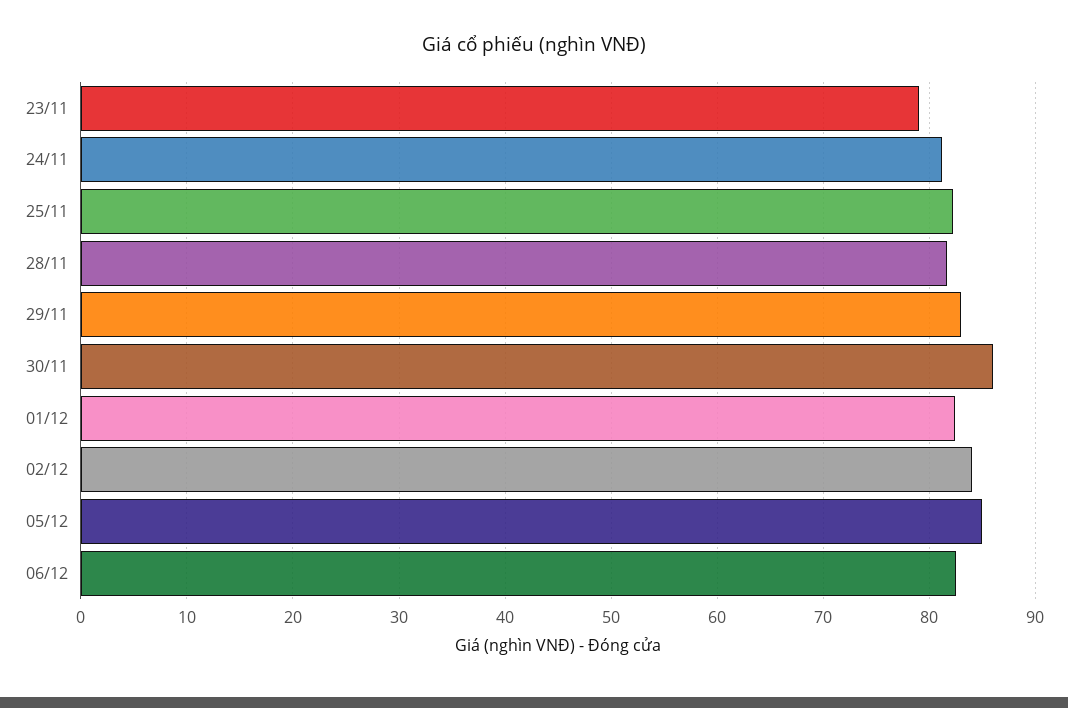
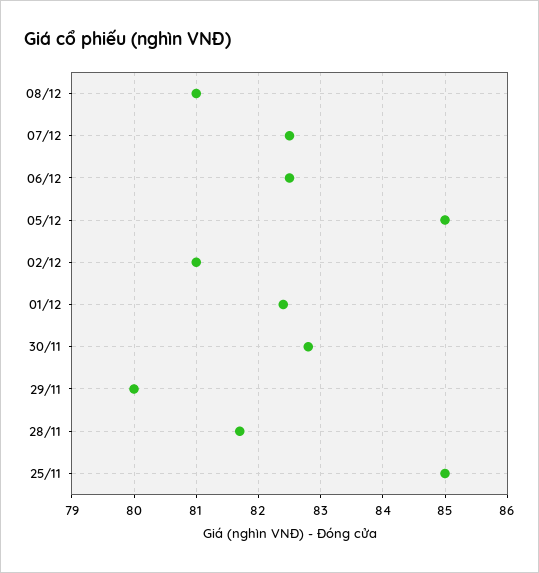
23/11: 79 -> none
24/11: 81 -> none
25/11: 82 -> 85
29/11: 83 -> 80
30/11: 86 -> 82.8
02/12: 84 -> 81
08/12: none -> 81
07/12: none -> 82.5

